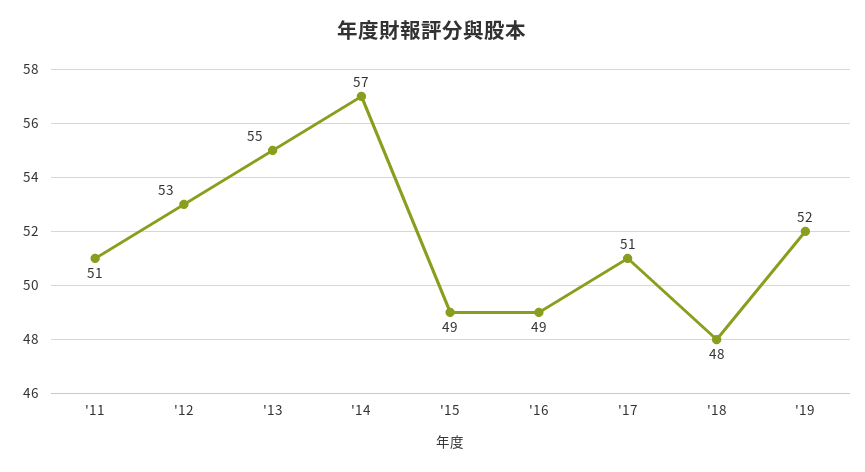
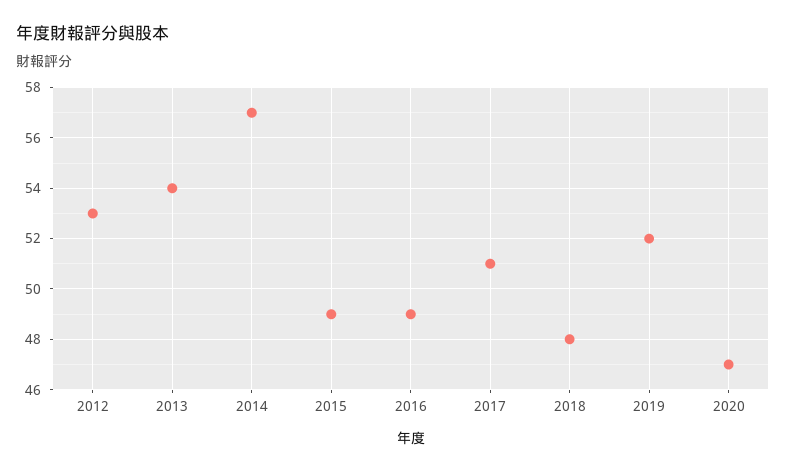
'11: 51 -> none
'13: 55 -> 54
2020: none -> 47

